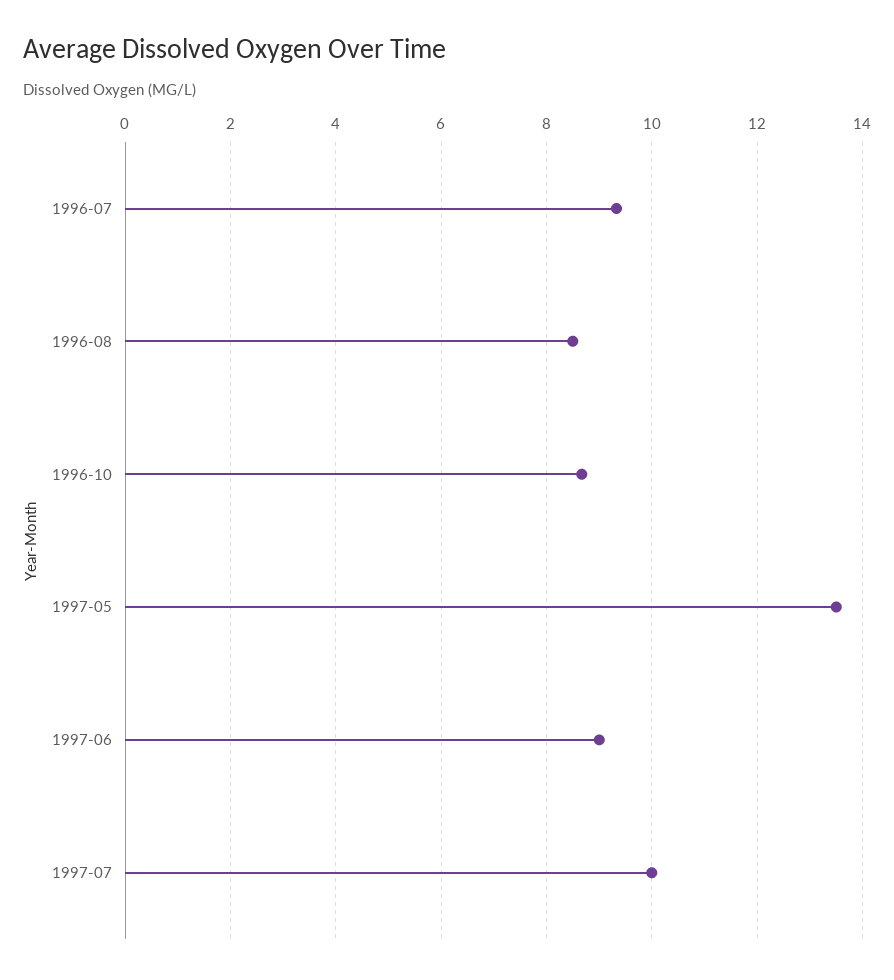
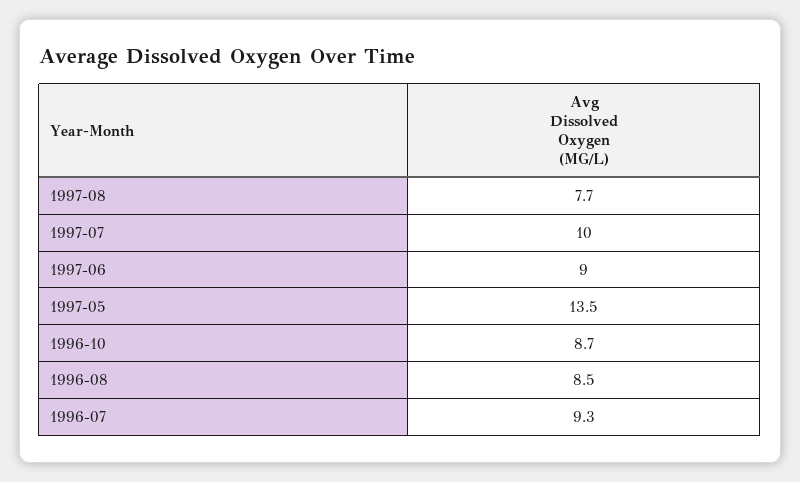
1997-08: none -> 7.7

